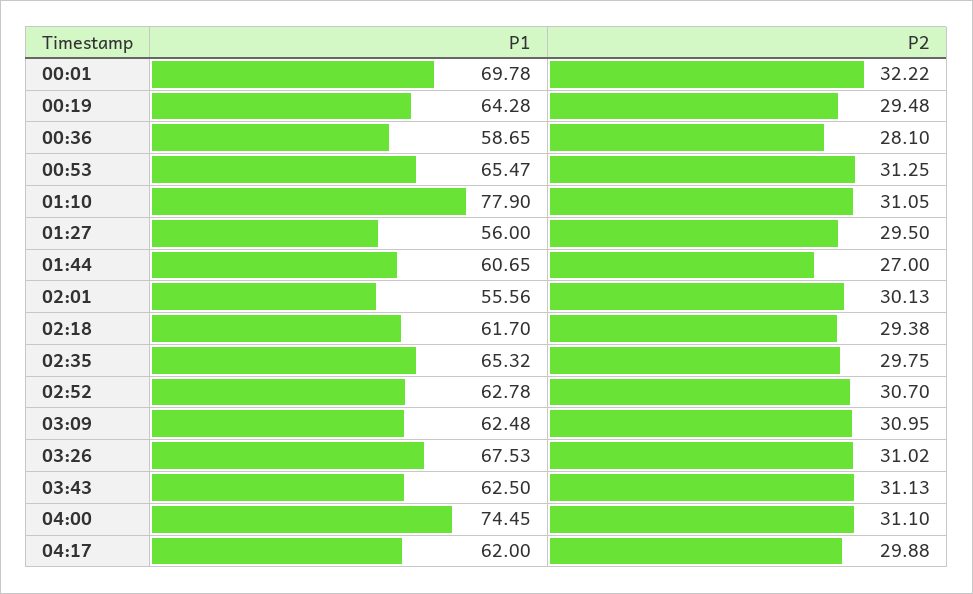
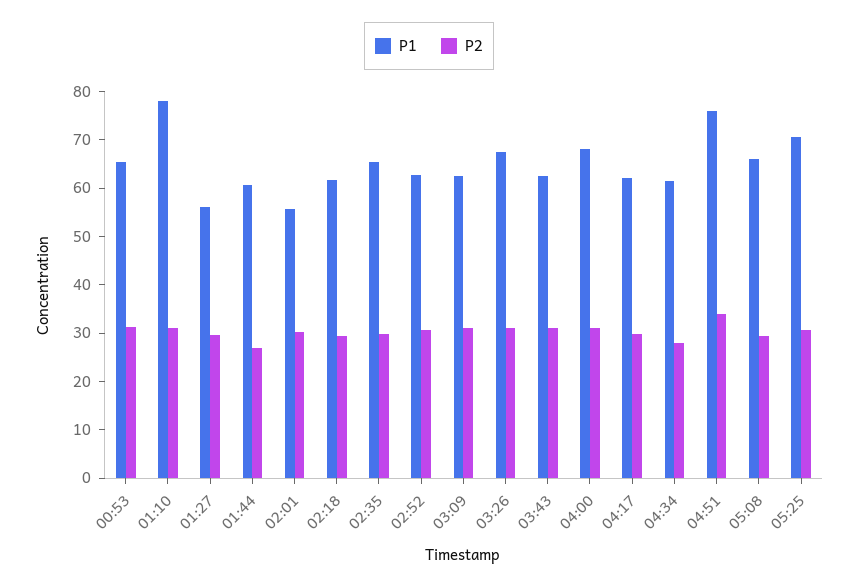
P1, 00:01: 69.78 -> none
P2, 00:01: 32.22 -> none
P1, 00:19: 64.28 -> none
P2, 00:19: 29.48 -> none
P1, 00:36: 58.65 -> none
P2, 00:36: 28.1 -> none
P1, 04:00: 74.45 -> 68
P1, 04:34: none -> 62
P2, 04:34: none -> 28
P1, 04:51: none -> 76
P2, 04:51: none -> 34
P1, 05:08: none -> 66
P2, 05:08: none -> 30
P1, 05:25: none -> 70
P2, 05:25: none -> 30

